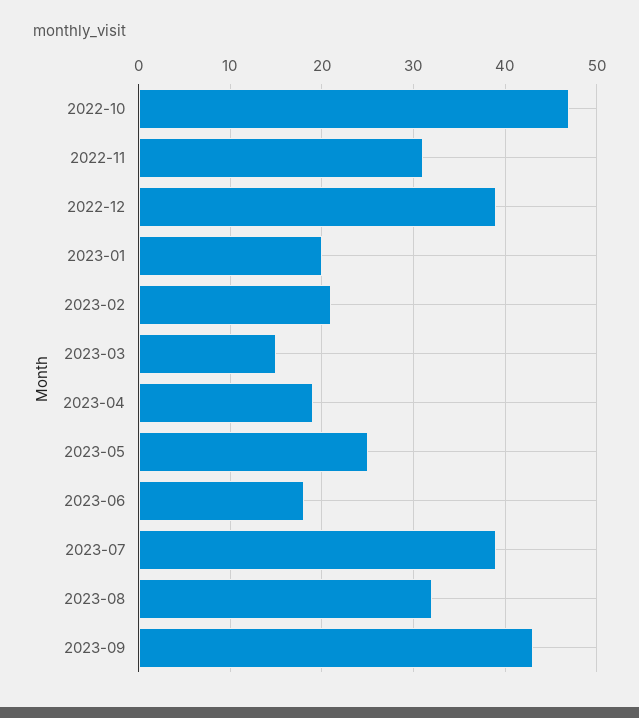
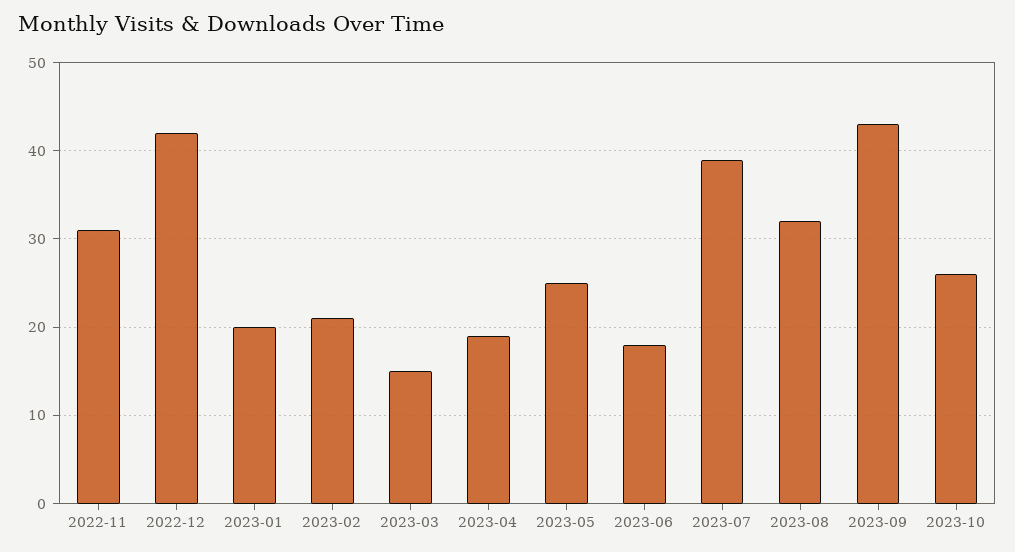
2022-10: 47 -> none
2022-12: 39 -> 42
2023-10: none -> 26

